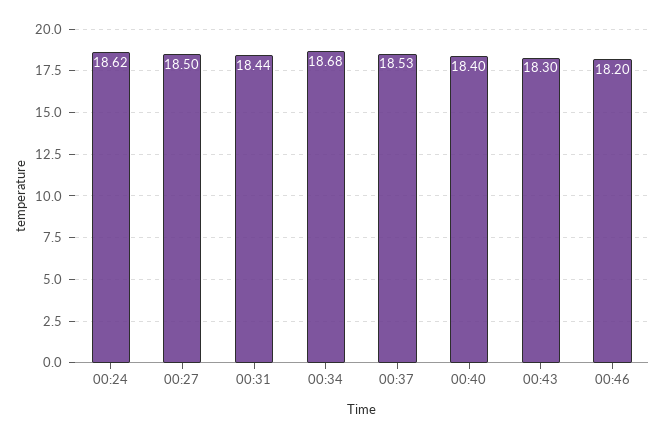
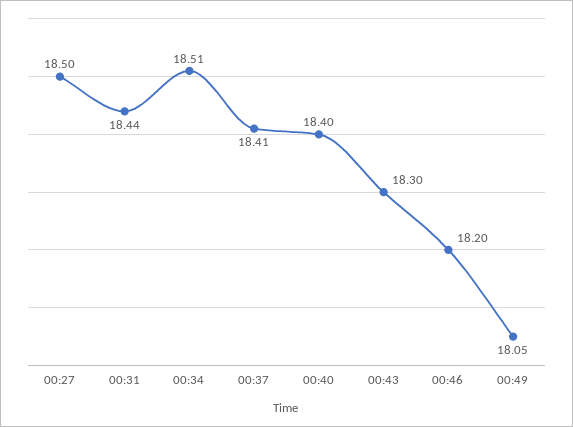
00:24: 18.62 -> none
00:34: 18.68 -> 18.51
00:37: 18.53 -> 18.41
00:49: none -> 18.05

